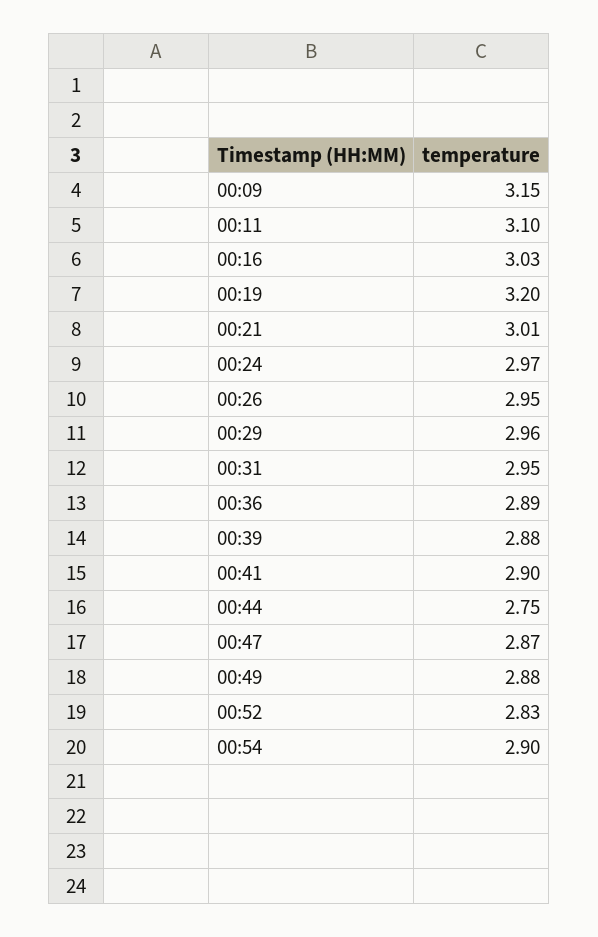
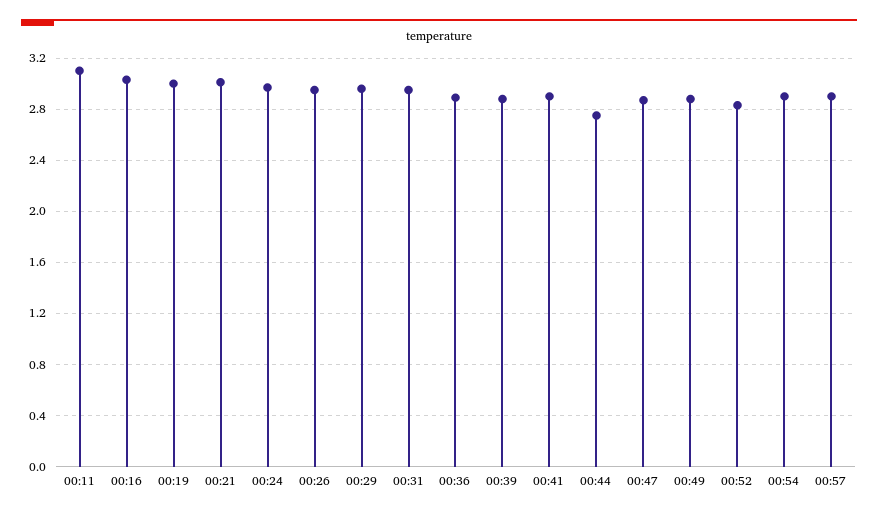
00:09: 3.15 -> none
00:19: 3.2 -> 3
00:57: none -> 2.9

